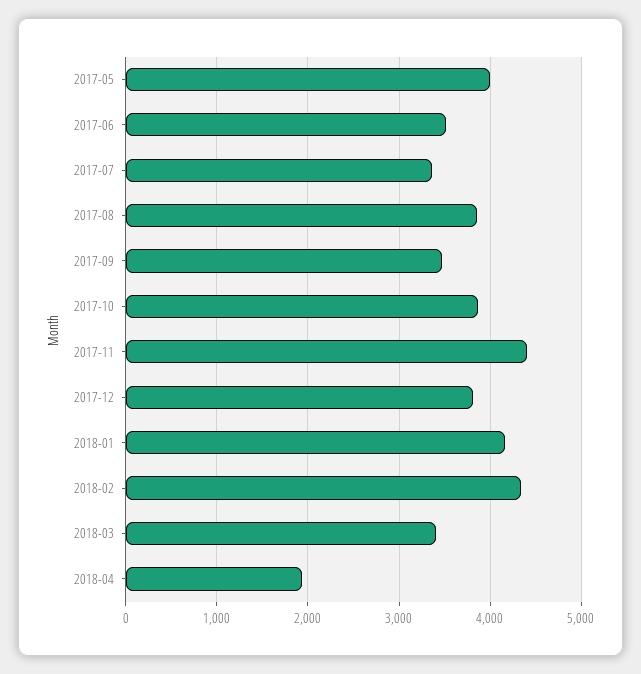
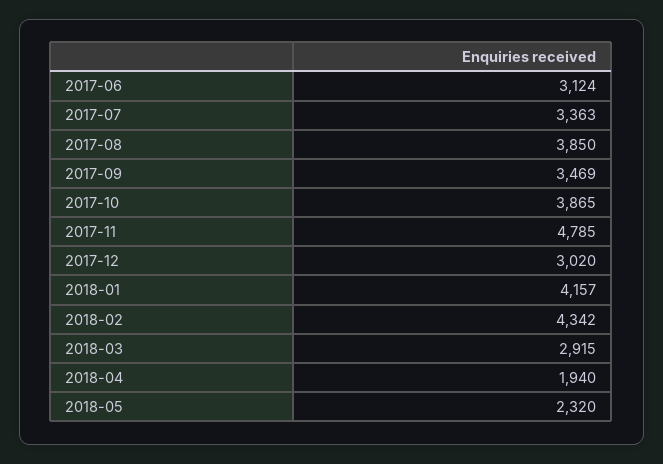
2017-05: 4000 -> none
2017-06: 3500 -> 3124
2017-11: 4400 -> 4785
2017-12: 3800 -> 3020
2018-03: 3400 -> 2915
2018-05: none -> 2320

